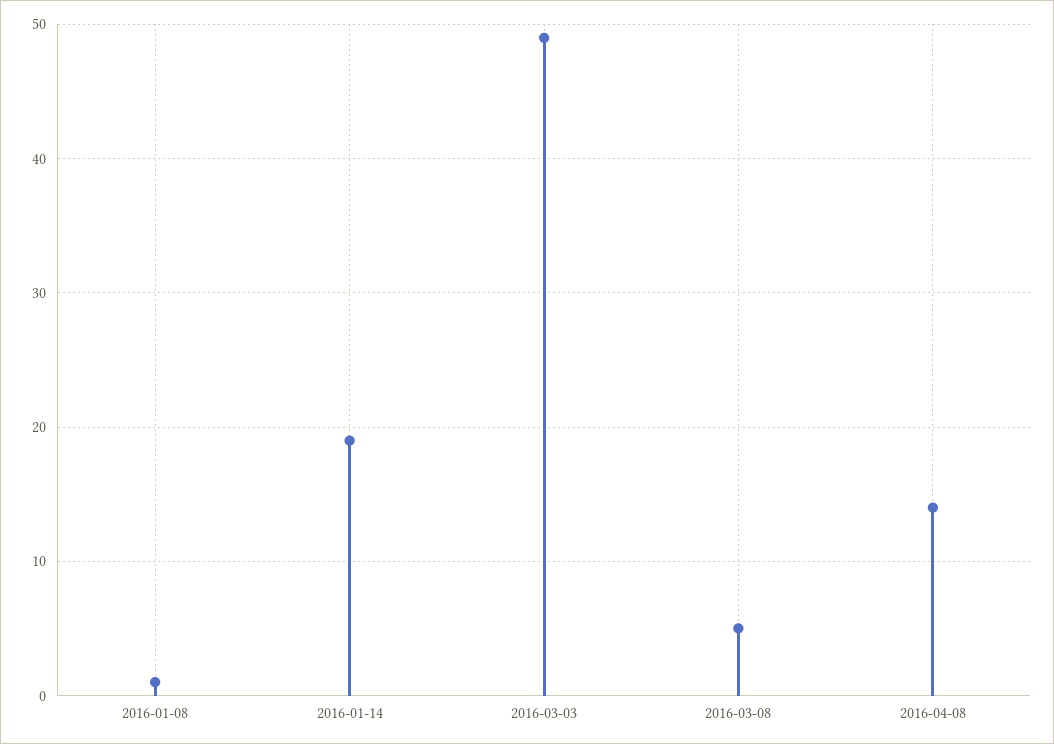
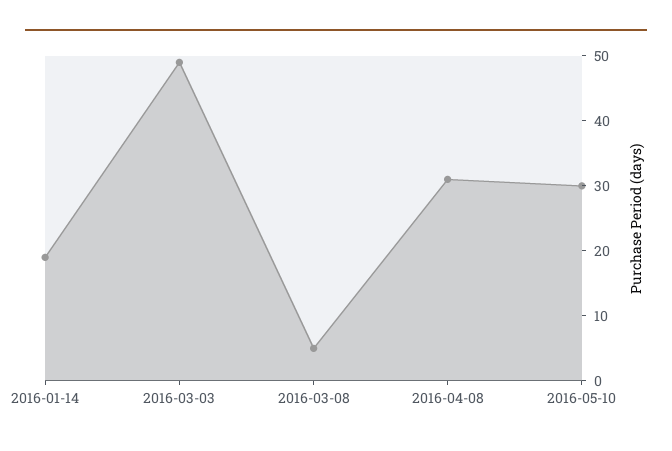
2016-01-08: 1 -> none
2016-04-08: 14 -> 30
2016-05-10: none -> 30

